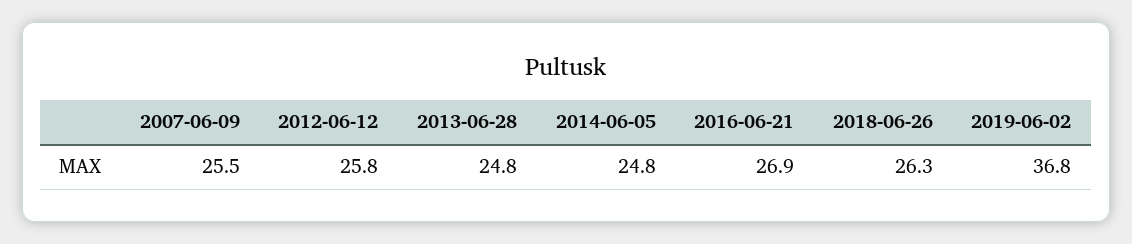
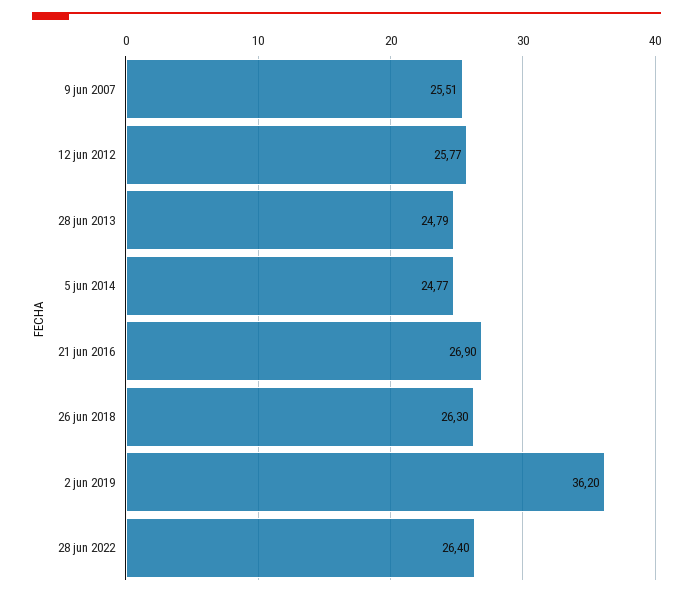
2019-06-02: 36.8 -> 36.2
28 jun 2022: none -> 26.4

